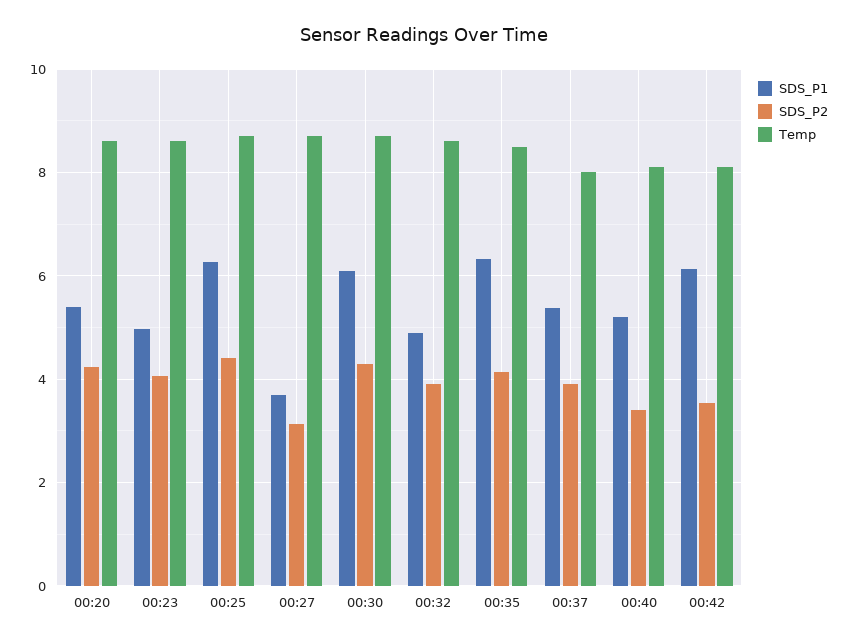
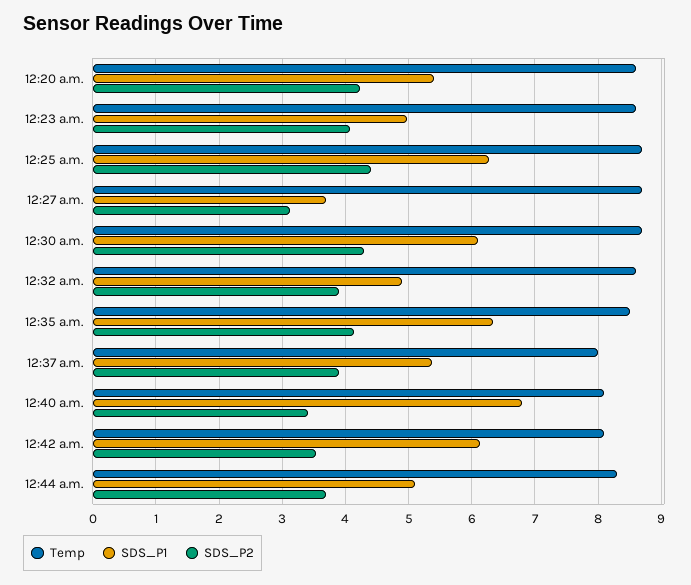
SDS_P1, 00:40: 5.2 -> 6.8
Temp, 12:44 a.m.: none -> 8.3
SDS_P1, 12:44 a.m.: none -> 5.1
SDS_P2, 12:44 a.m.: none -> 3.7

